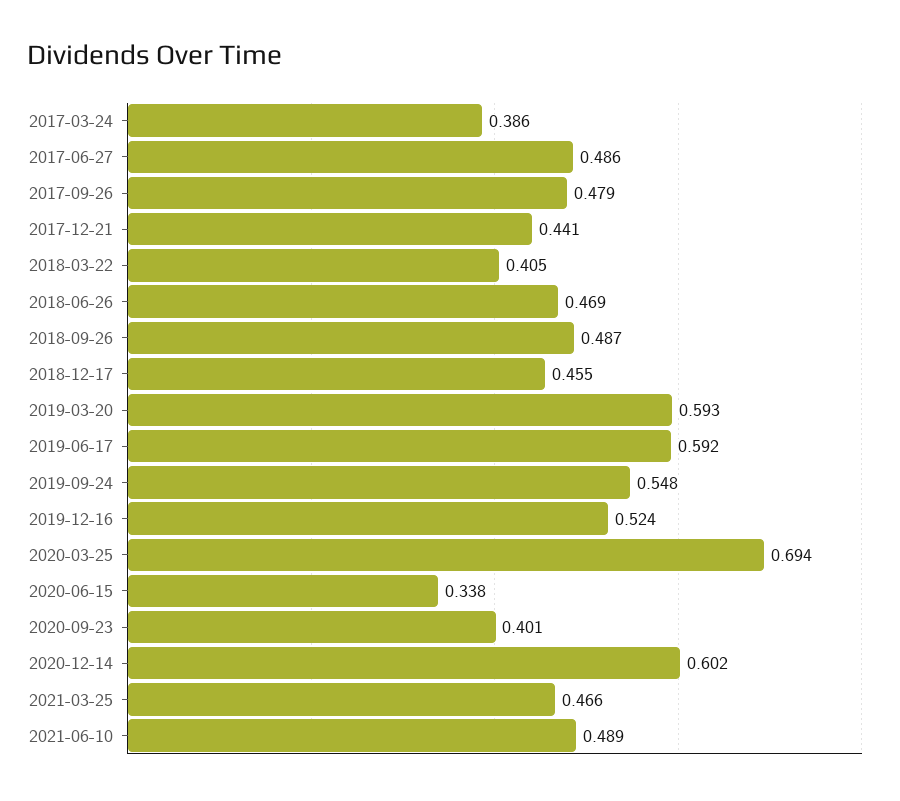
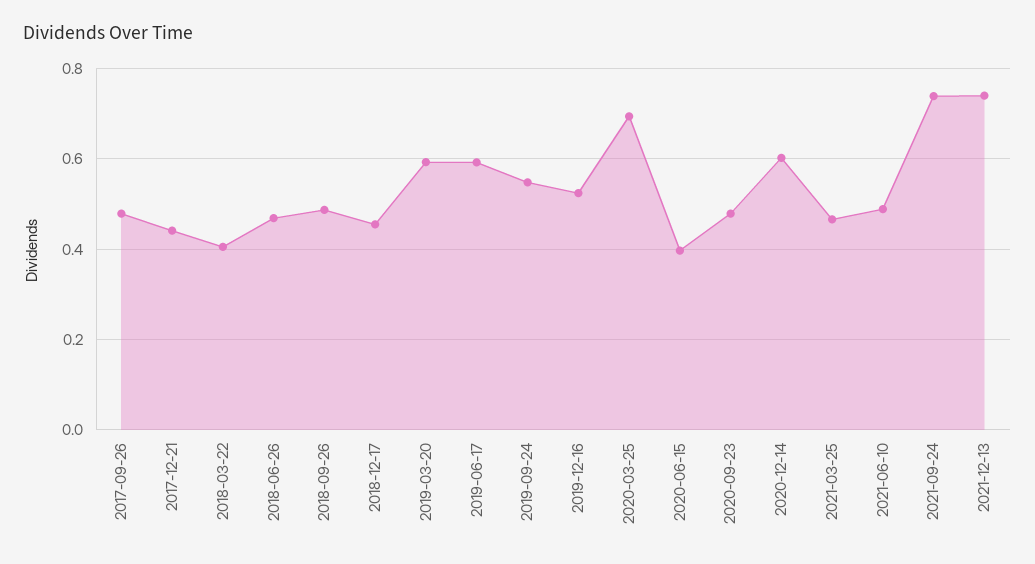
2017-03-24: 0.386 -> none
2017-06-27: 0.486 -> none
2020-06-15: 0.338 -> 0.4
2020-09-23: 0.401 -> 0.48
2021-09-24: none -> 0.74
2021-12-13: none -> 0.74

